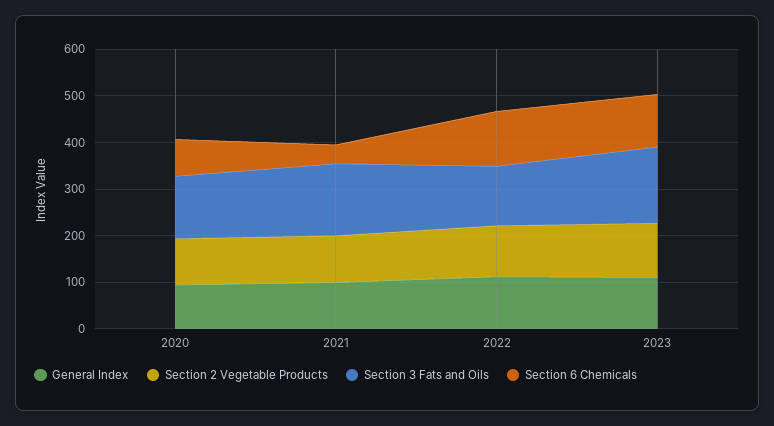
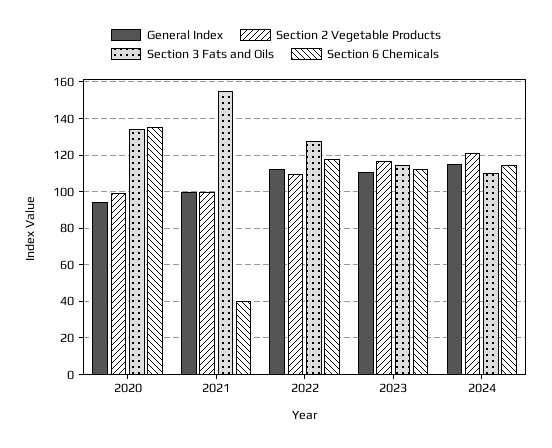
Section 6 Chemicals, 2020: 80 -> 135
Section 3 Fats and Oils, 2023: 160 -> 115
General Index, 2024: none -> 115
Section 2 Vegetable Products, 2024: none -> 120
Section 3 Fats and Oils, 2024: none -> 110
Section 6 Chemicals, 2024: none -> 115

